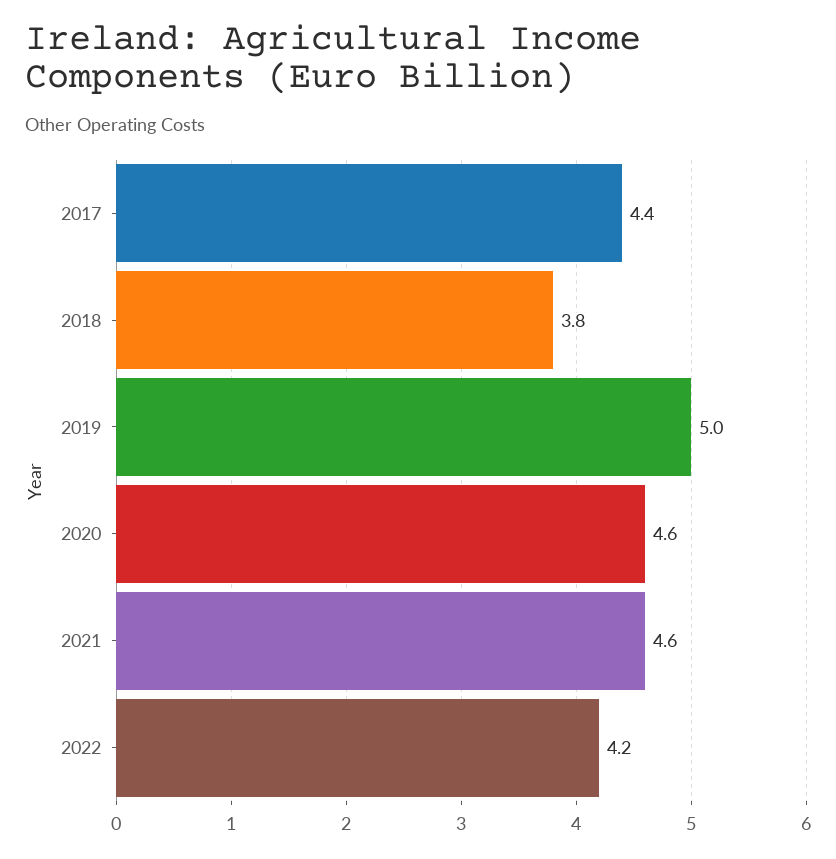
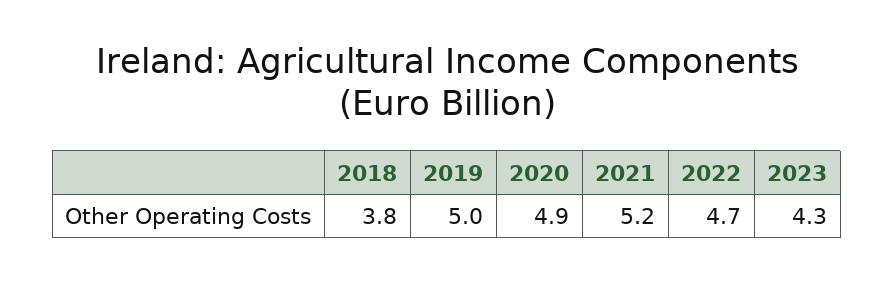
2017: 4.4 -> none
2020: 4.6 -> 4.9
2021: 4.6 -> 5.2
2022: 4.2 -> 4.7
2023: none -> 4.3

